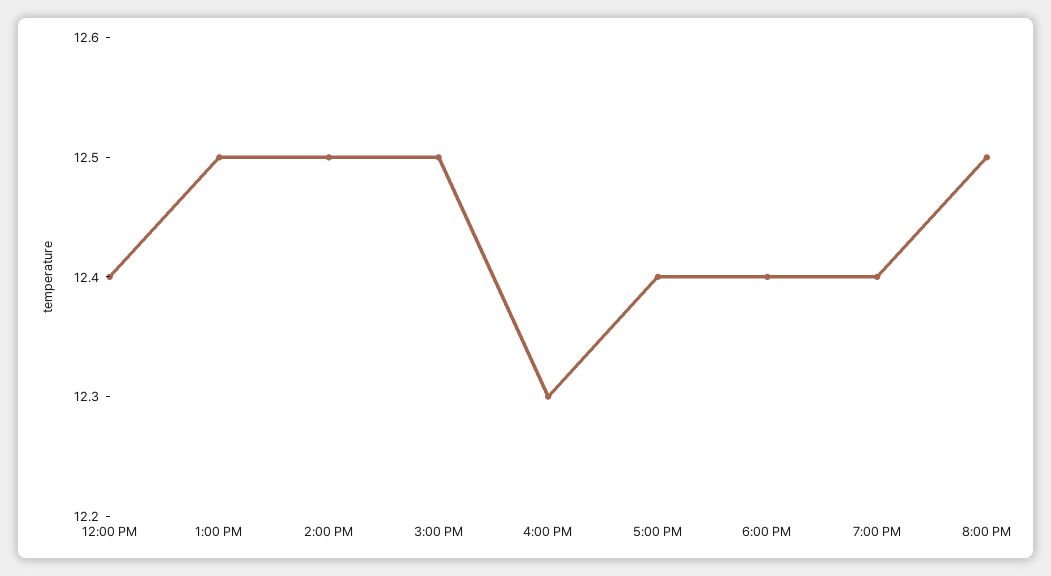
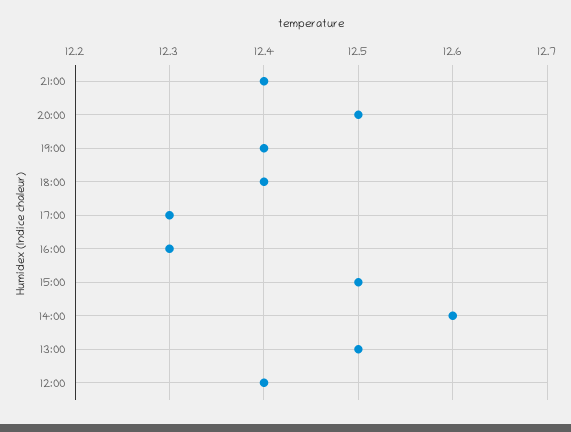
2:00 PM: 12.5 -> 12.6
5:00 PM: 12.4 -> 12.3
21:00: none -> 12.4

